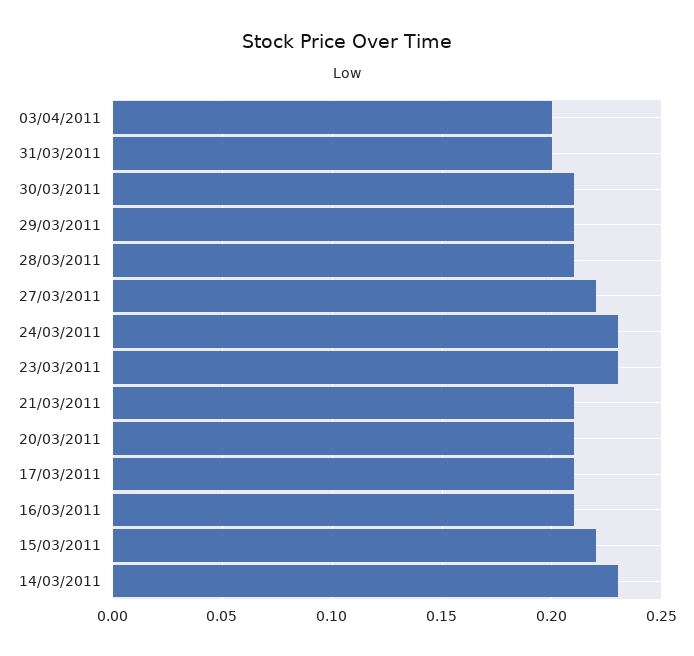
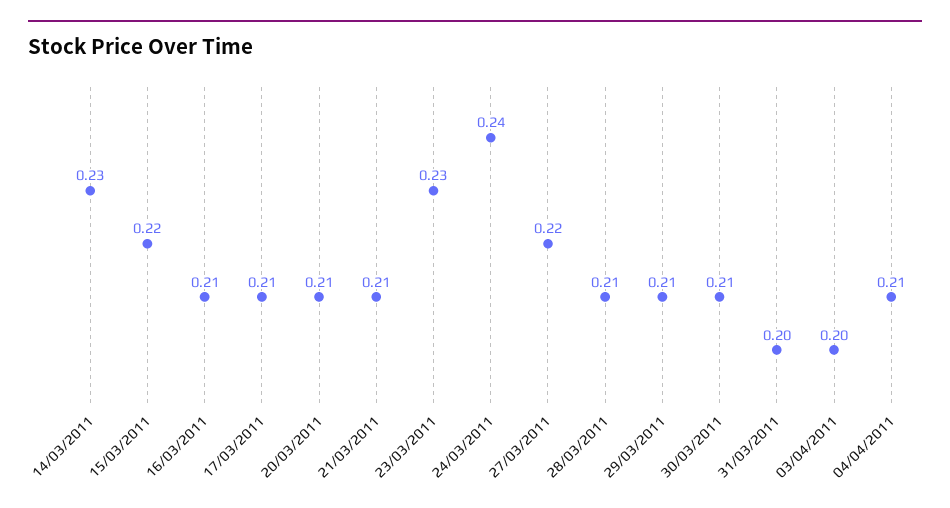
24/03/2011: 0.23 -> 0.24
04/04/2011: none -> 0.21

